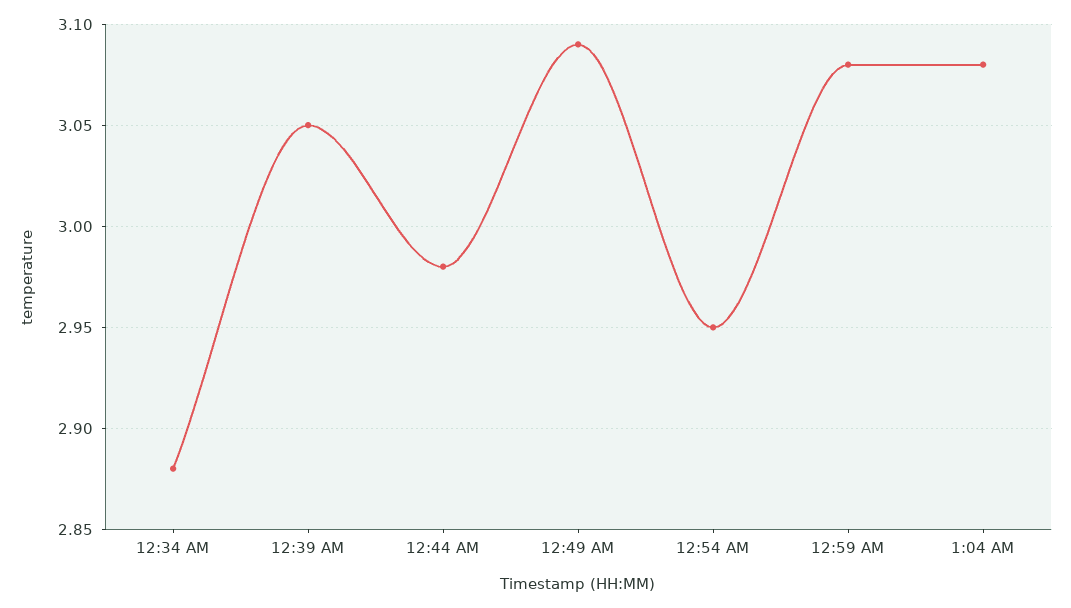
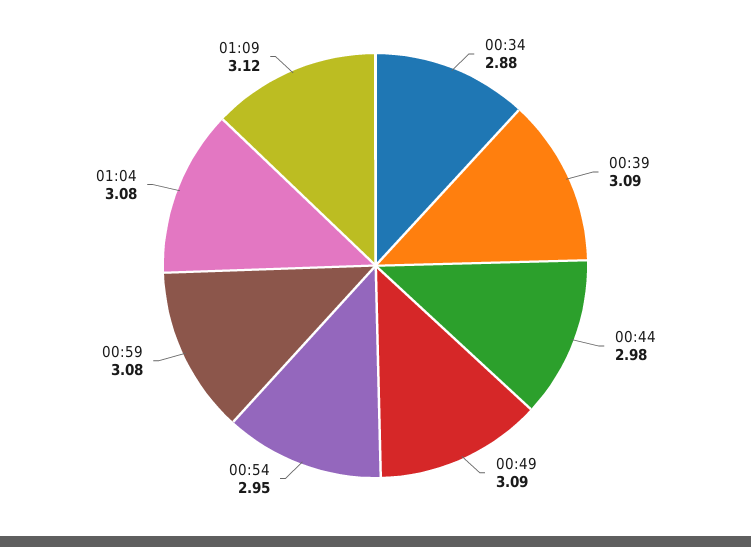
12:39 AM: 3.05 -> 3.09
01:09: none -> 3.12

